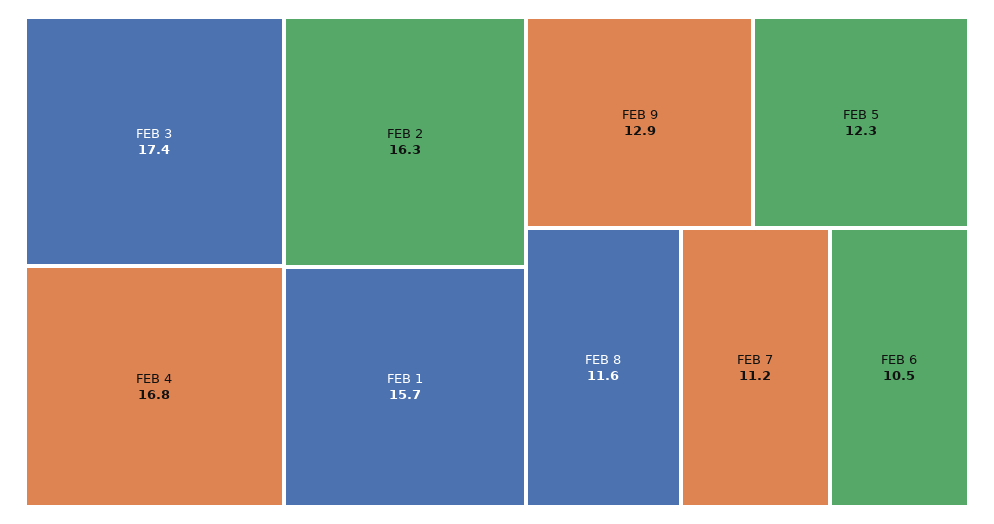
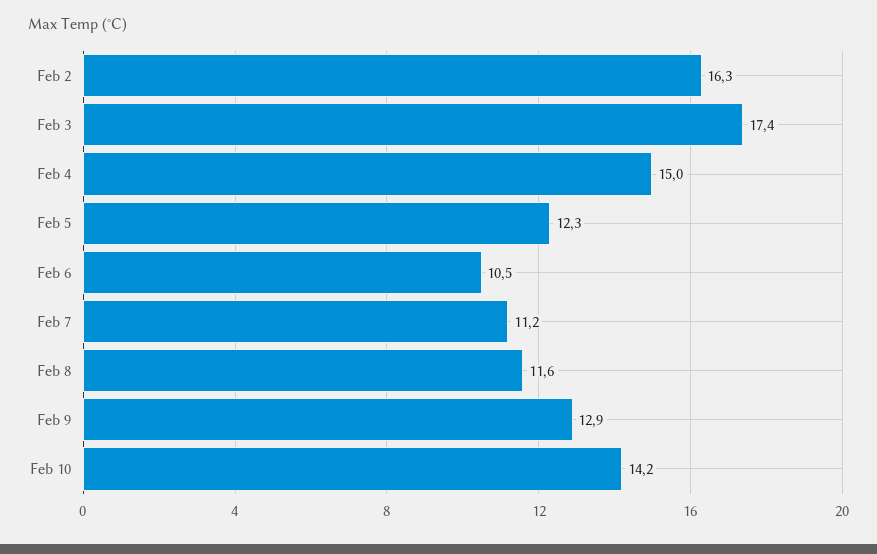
FEB 4: 16.8 -> 15
FEB 1: 15.7 -> none
Feb 10: none -> 14.2

